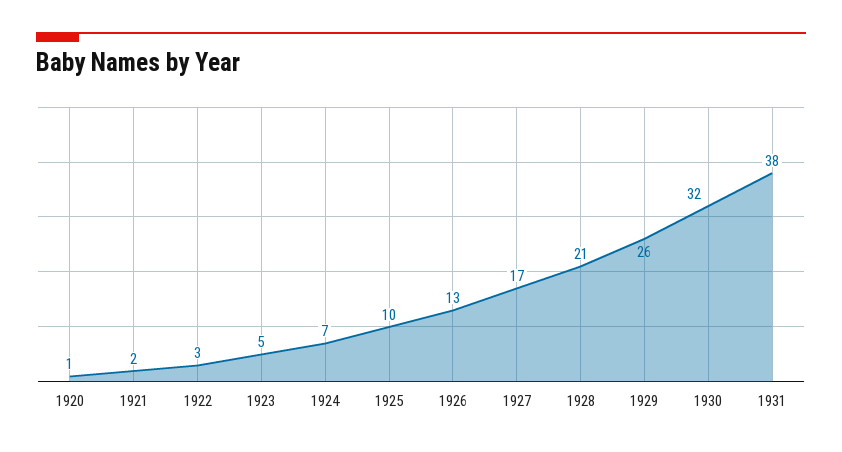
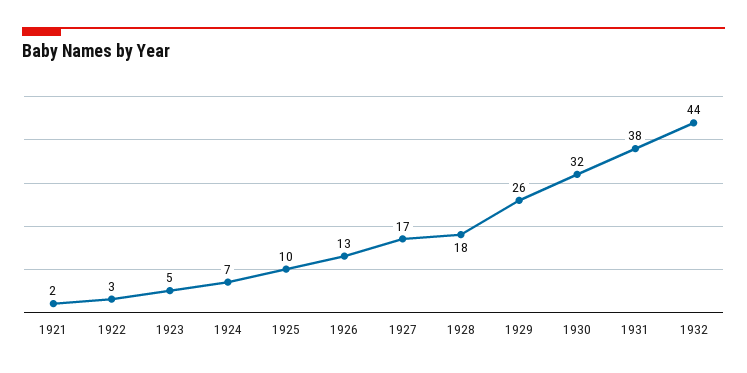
1920: 1 -> none
1928: 21 -> 18
1932: none -> 44

